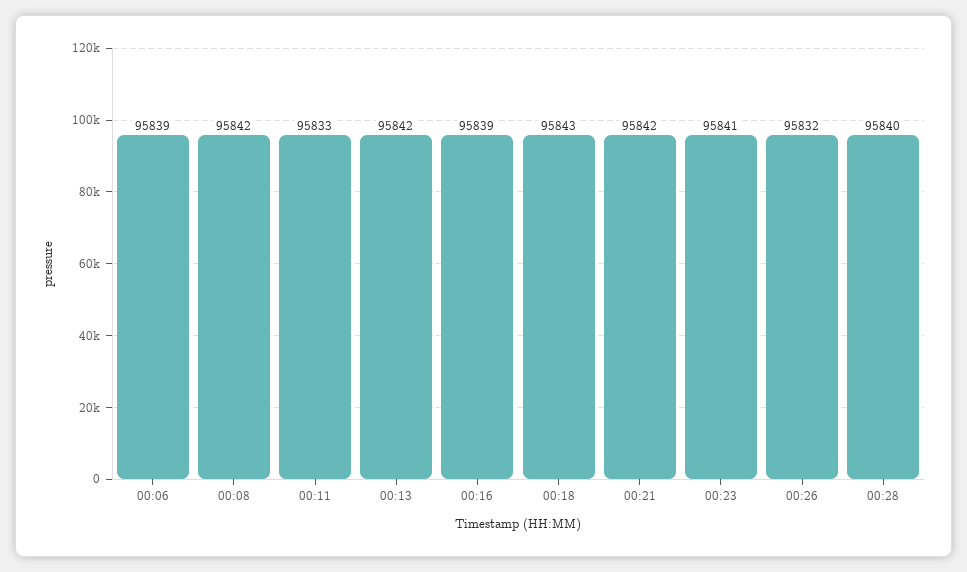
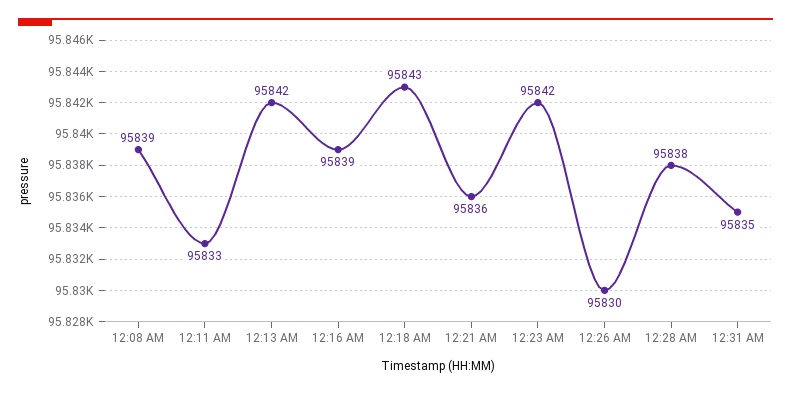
00:06: 95839 -> none
00:08: 95842 -> 95839
00:21: 95842 -> 95836
00:23: 95841 -> 95842
00:26: 95832 -> 95830
00:28: 95840 -> 95838
12:31 AM: none -> 95835

